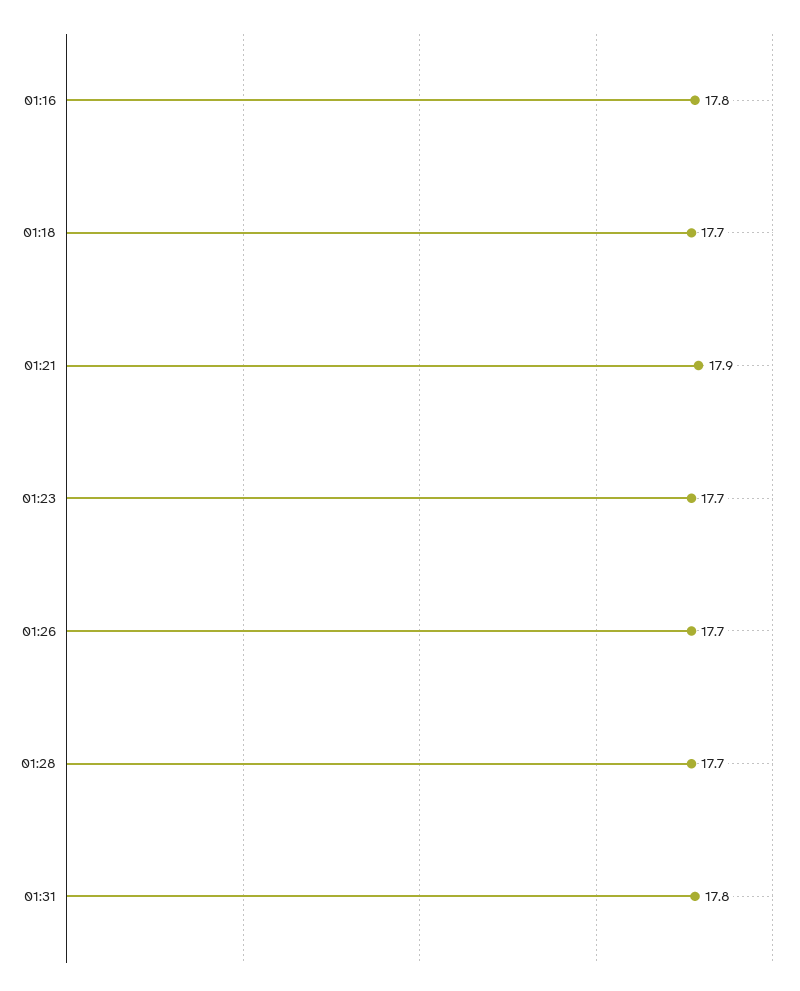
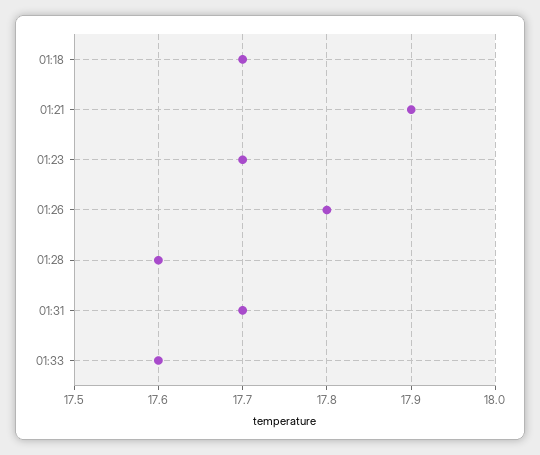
01:16: 17.8 -> none
01:26: 17.7 -> 17.8
01:28: 17.7 -> 17.6
01:31: 17.8 -> 17.7
01:33: none -> 17.6

